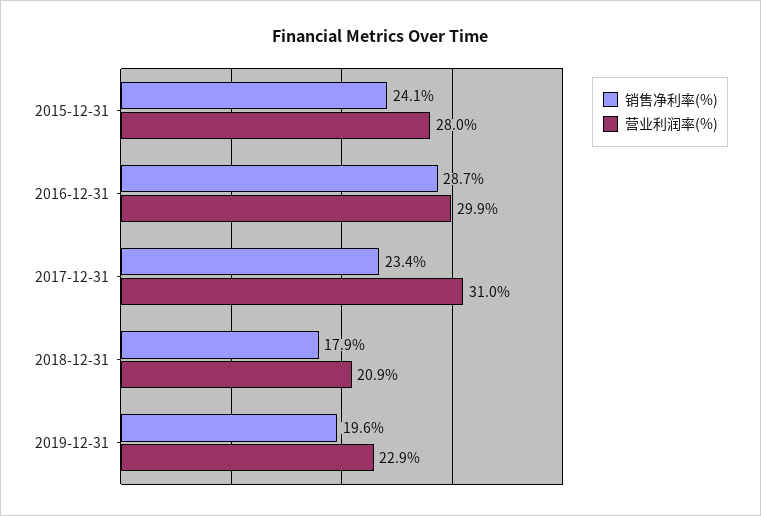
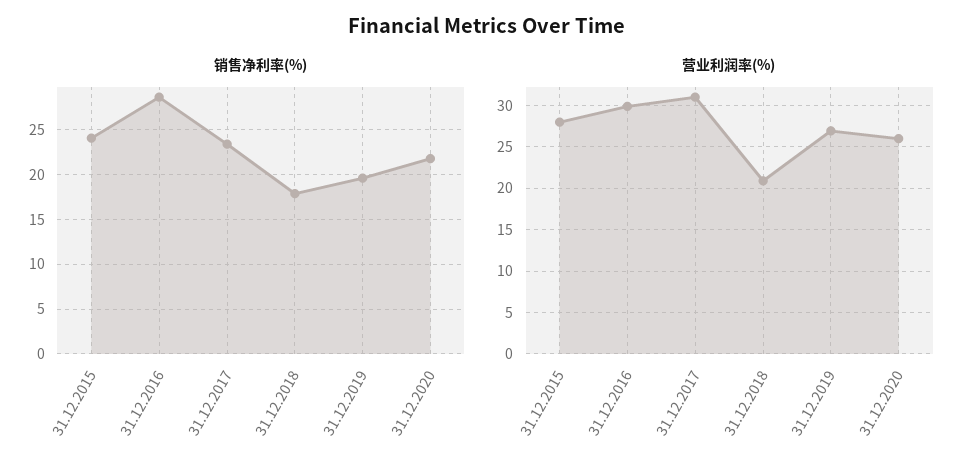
营业利润率(%), 2019-12-31: 22.9 -> 27
销售净利率(%), 31.12.2020: none -> 22
营业利润率(%), 31.12.2020: none -> 26

